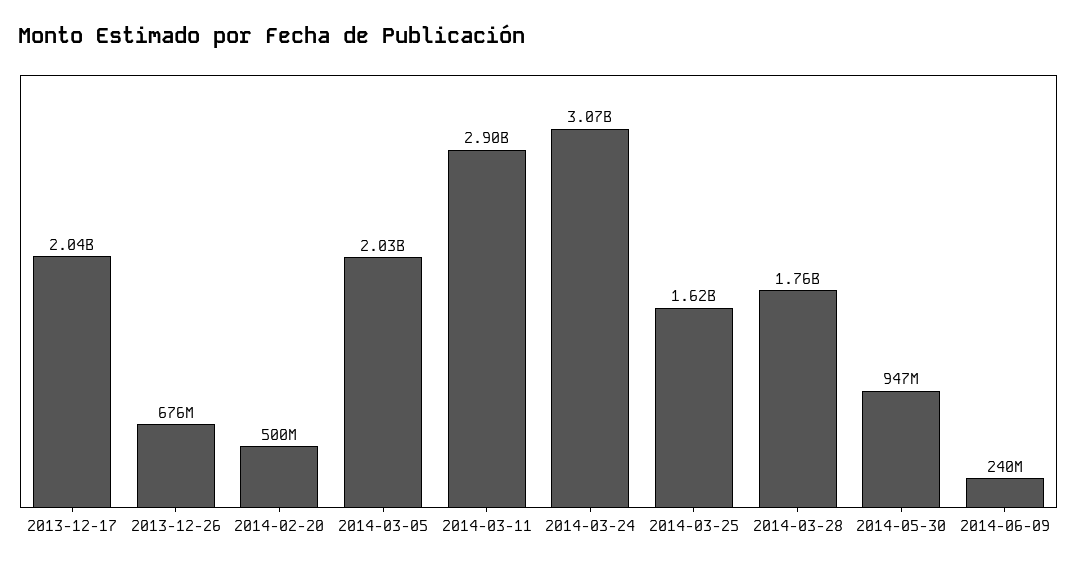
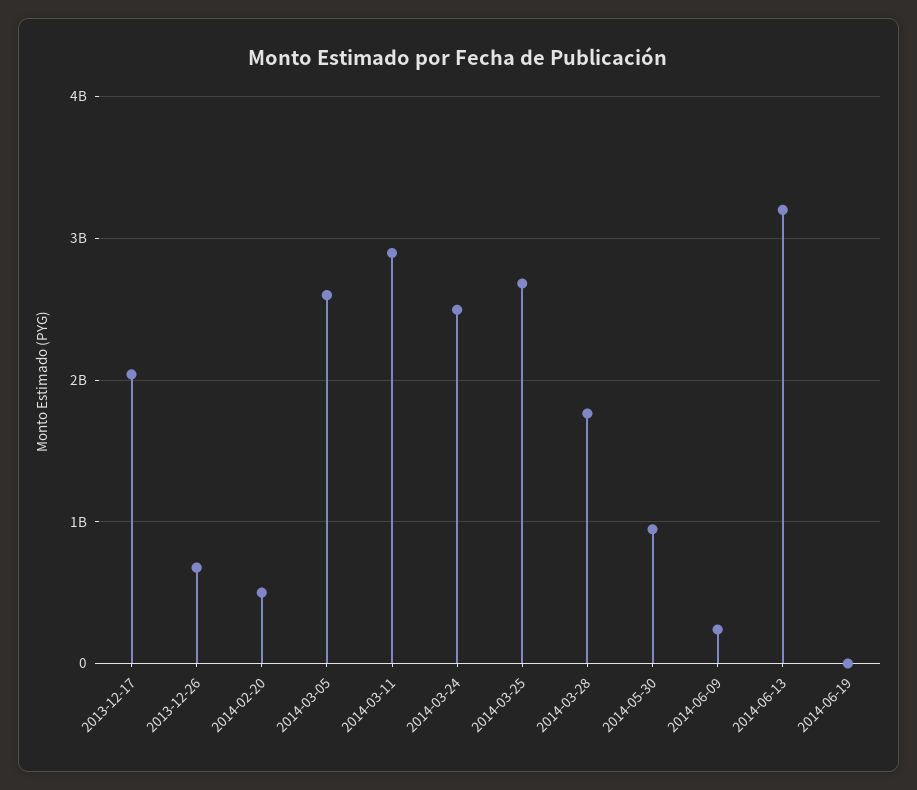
2014-03-05: 2030000000 -> 2600000000
2014-03-24: 3070000000 -> 2500000000
2014-03-25: 1620000000 -> 2700000000
2014-06-13: none -> 3200000000
2014-06-19: none -> 0

